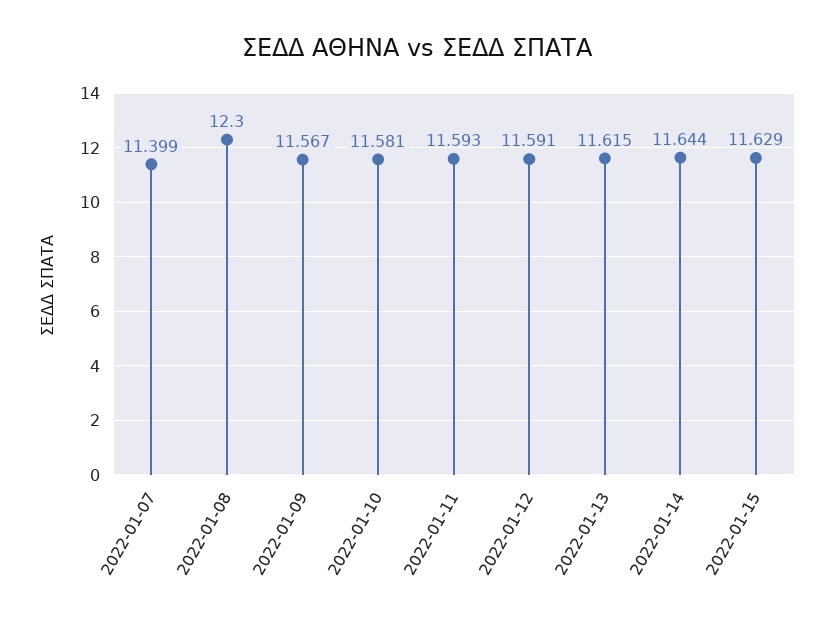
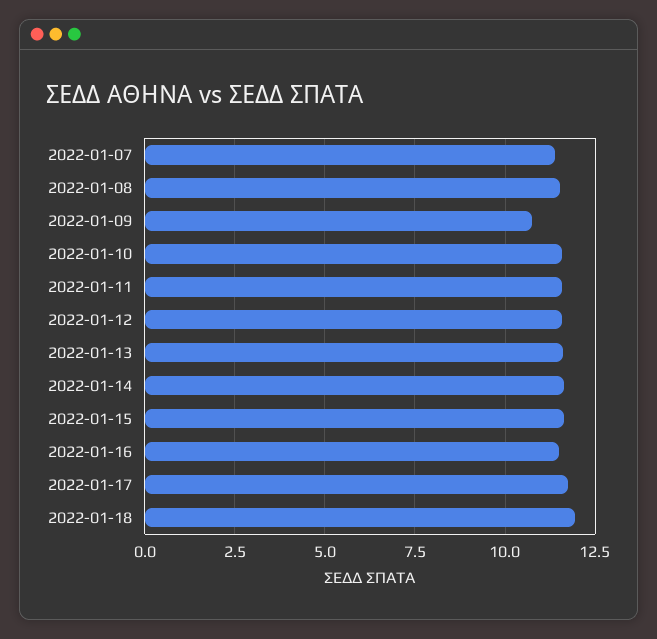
2022-01-08: 12.3 -> 11.5
2022-01-09: 11.567 -> 10.75
2022-01-16: none -> 11.5
2022-01-17: none -> 11.75
2022-01-18: none -> 12

